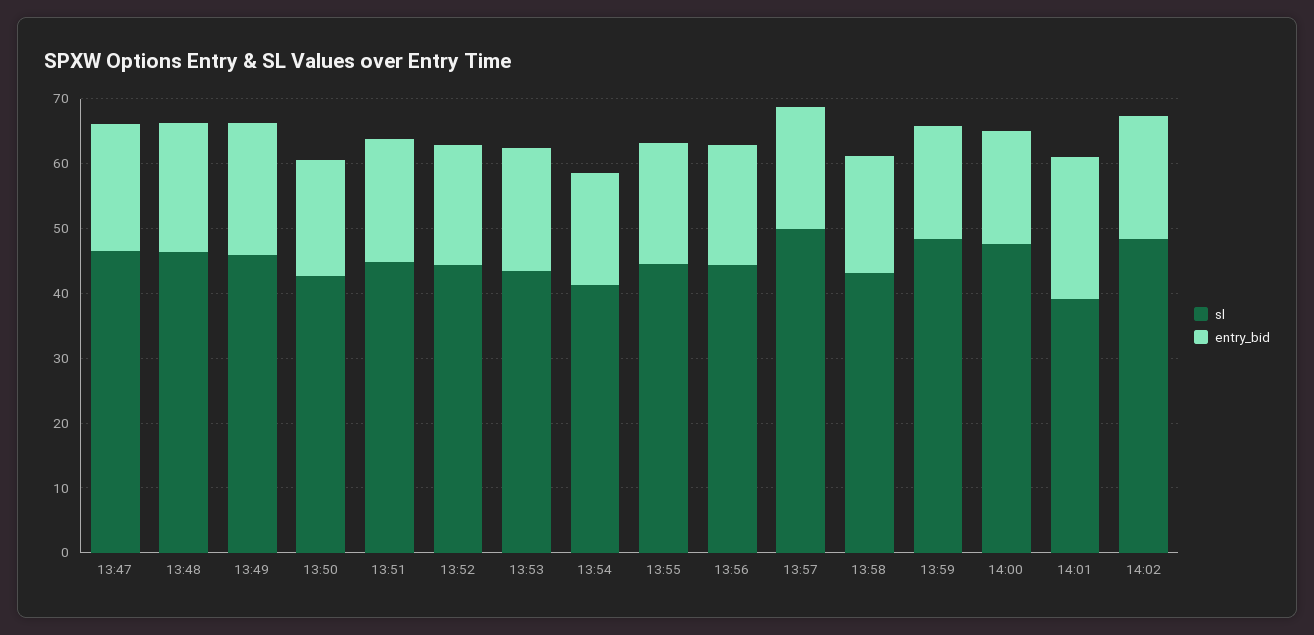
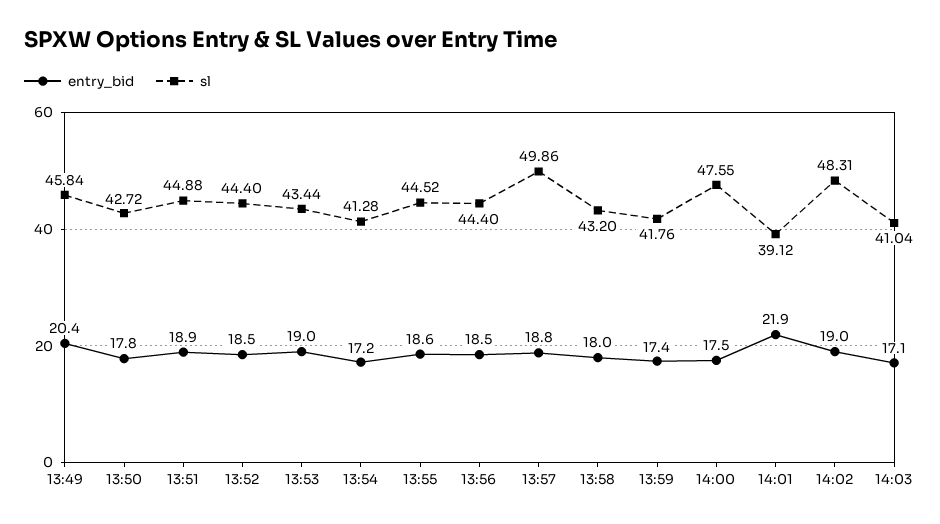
sl, 13:47: 46 -> none
entry_bid, 13:47: 20 -> none
sl, 13:48: 46 -> none
entry_bid, 13:48: 20 -> none
sl, 13:59: 48 -> 41.76
entry_bid, 14:03: none -> 17.1
sl, 14:03: none -> 41.04

